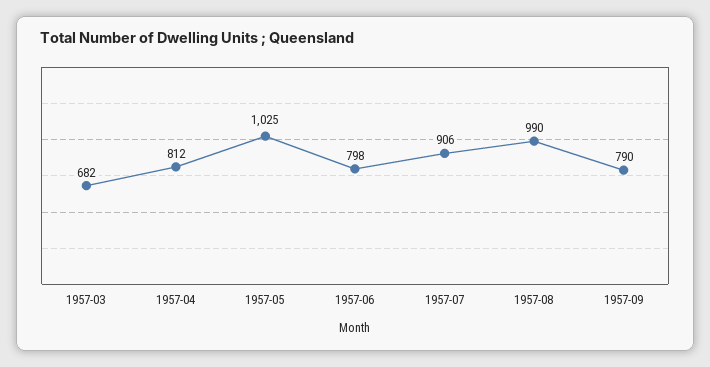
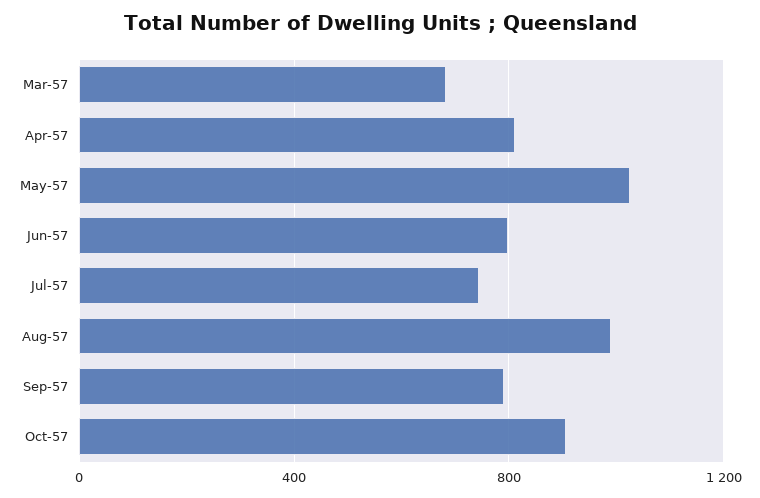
1957-07: 906 -> 750
Oct-57: none -> 900

